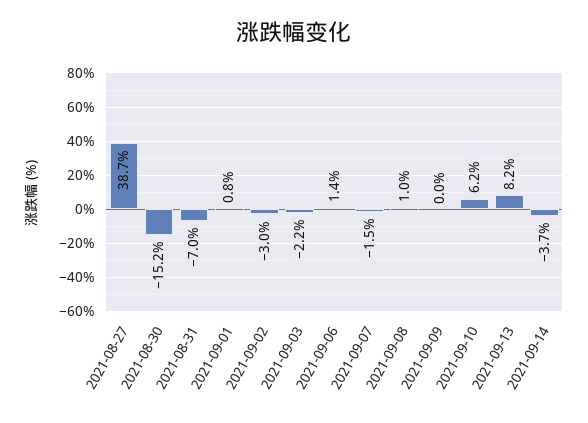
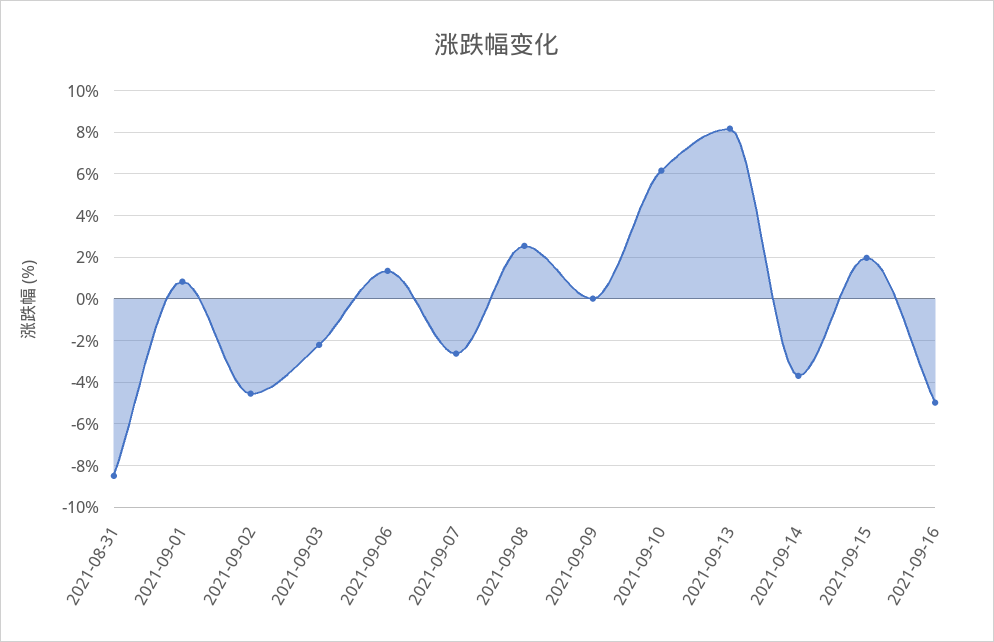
2021-08-27: 38.7 -> none
2021-08-30: -15.2 -> none
2021-08-31: -7 -> -8.5
2021-09-02: -3 -> -4.5
2021-09-07: -1.5 -> -2.5
2021-09-08: 1 -> 2.5
2021-09-15: none -> 2
2021-09-16: none -> -5

